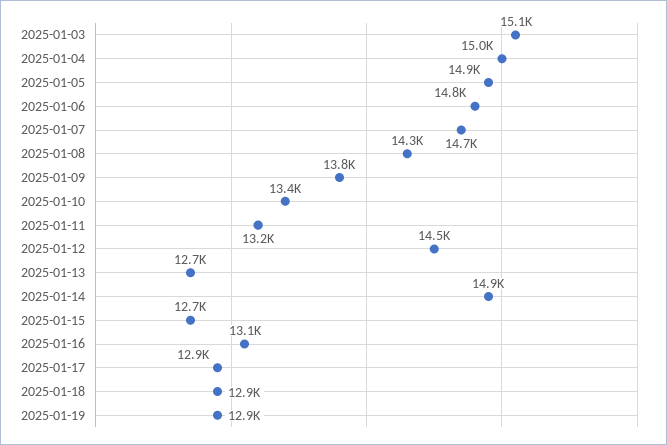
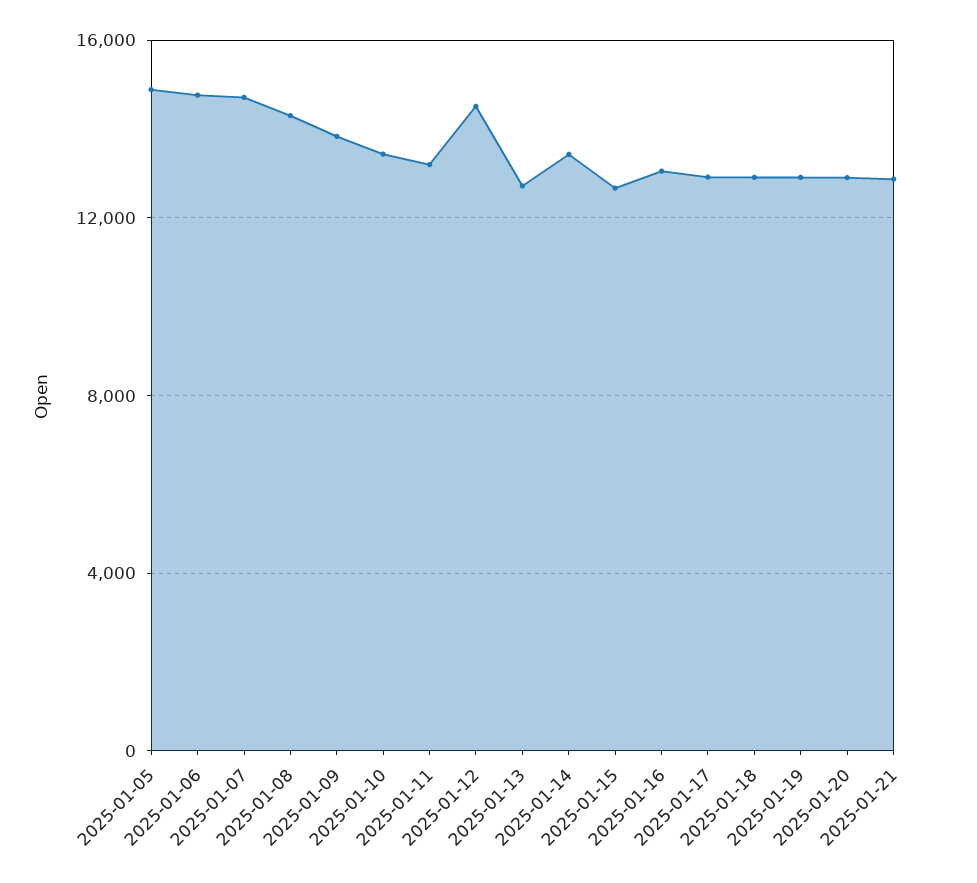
2025-01-03: 15100 -> none
2025-01-04: 15000 -> none
2025-01-14: 14900 -> 13500
2025-01-20: none -> 13000
2025-01-21: none -> 13000

